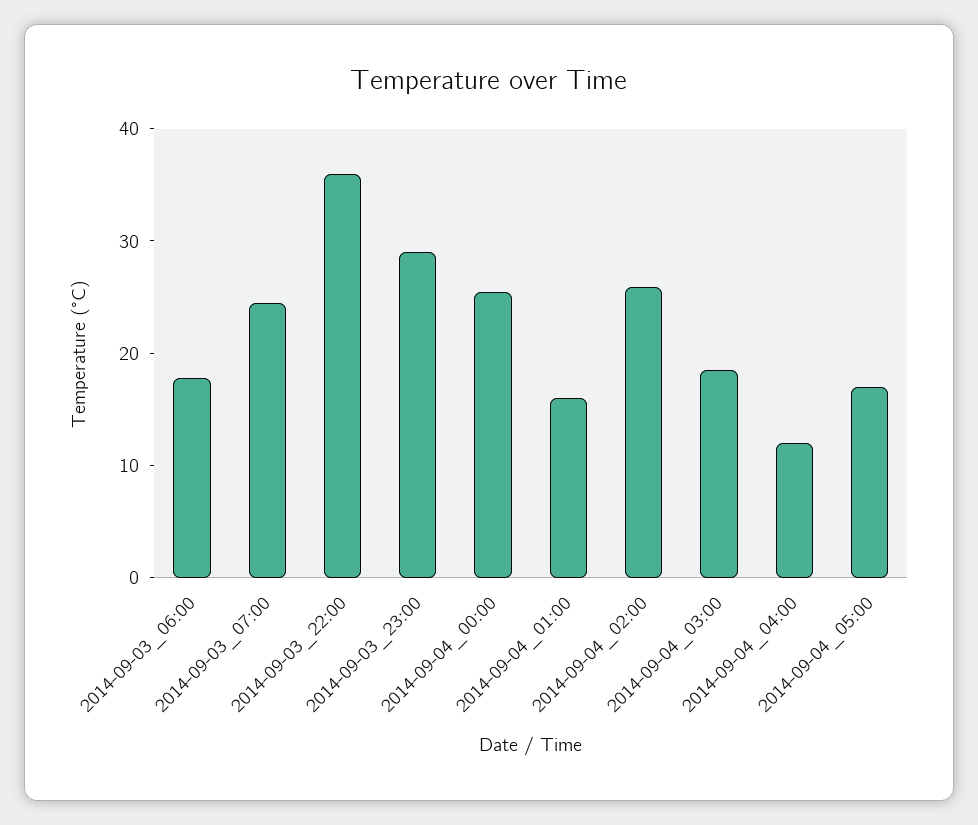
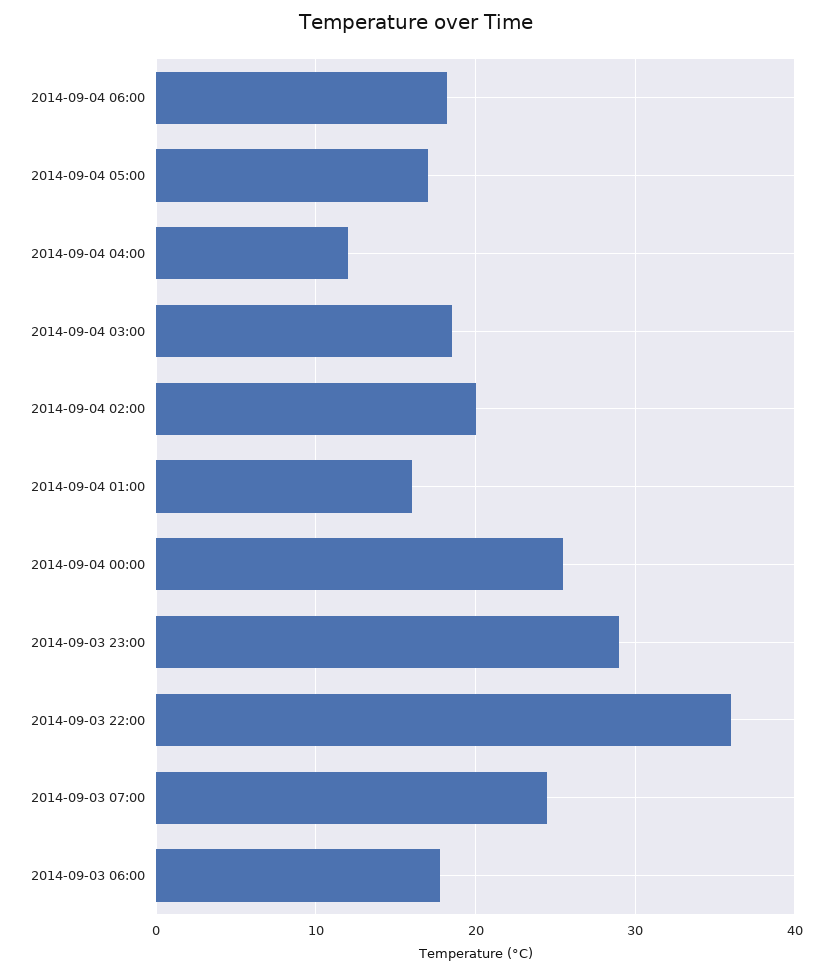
2014-09-04_02:00: 26 -> 20
2014-09-04 06:00: none -> 18

